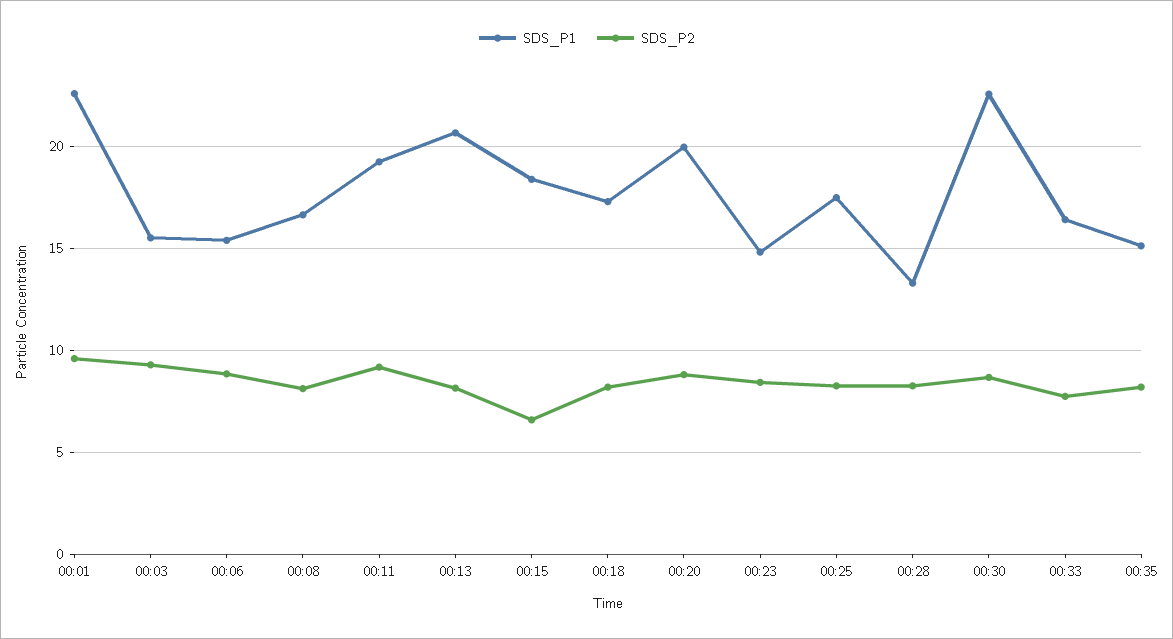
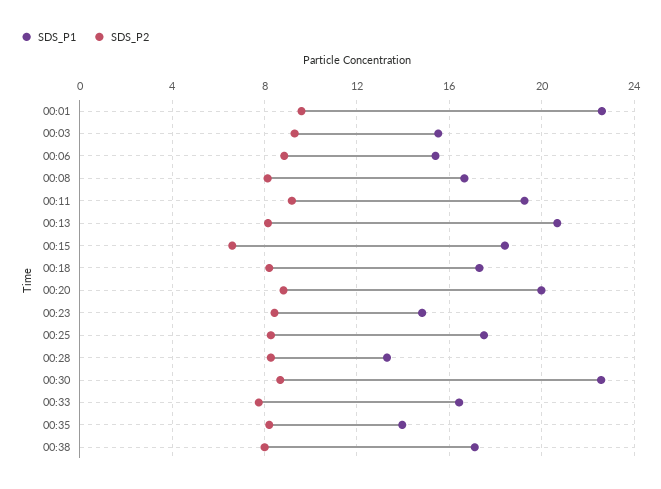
SDS_P1, 00:35: 15 -> 14
SDS_P1, 00:38: none -> 17
SDS_P2, 00:38: none -> 8

